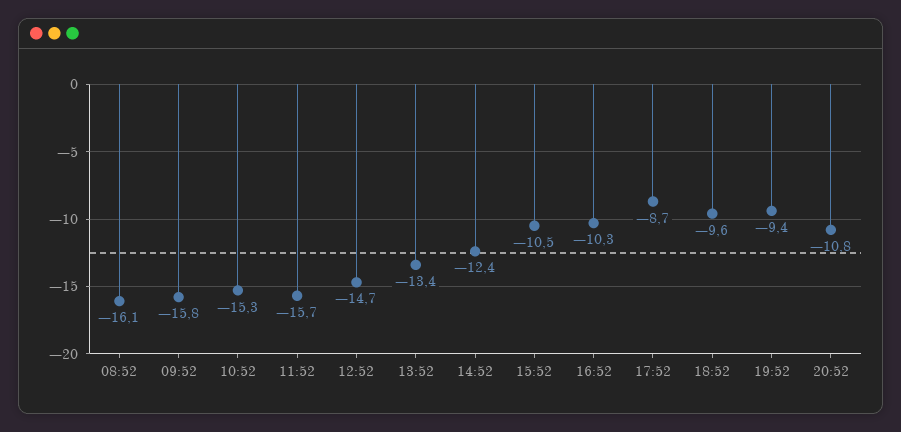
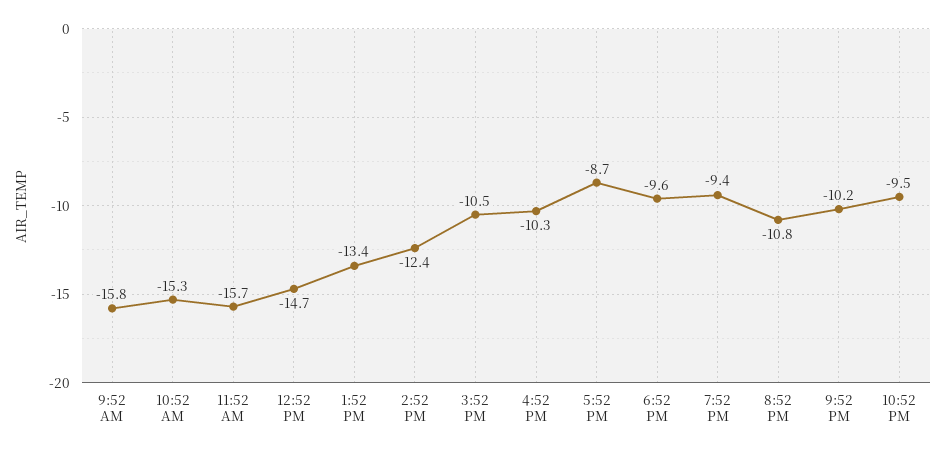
08:52: -16.1 -> none
9:52 PM: none -> -10.2
10:52 PM: none -> -9.5

